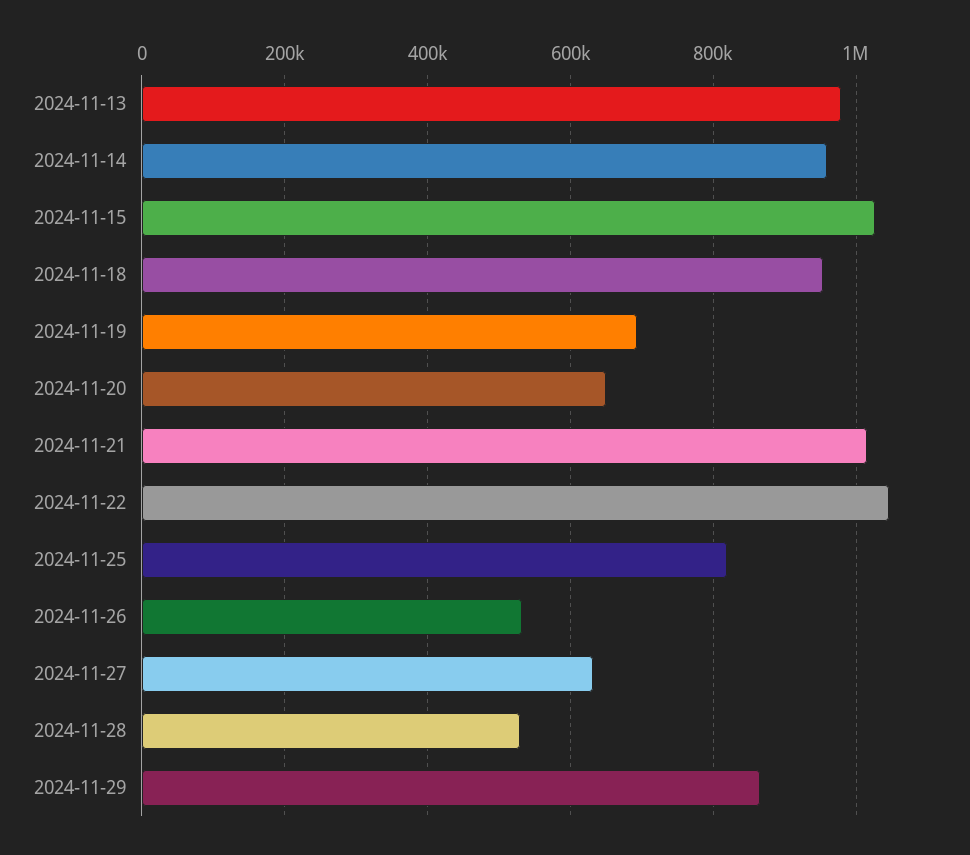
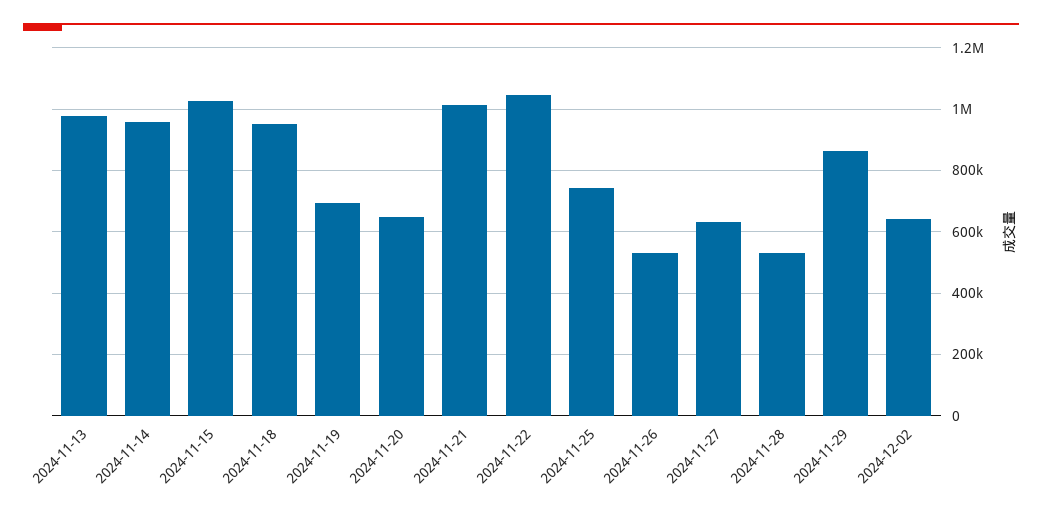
2024-11-25: 820000 -> 740000
2024-12-02: none -> 640000

